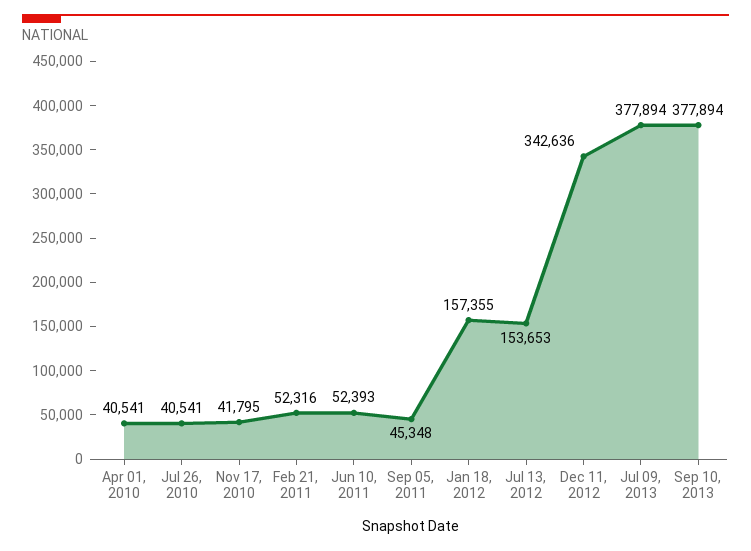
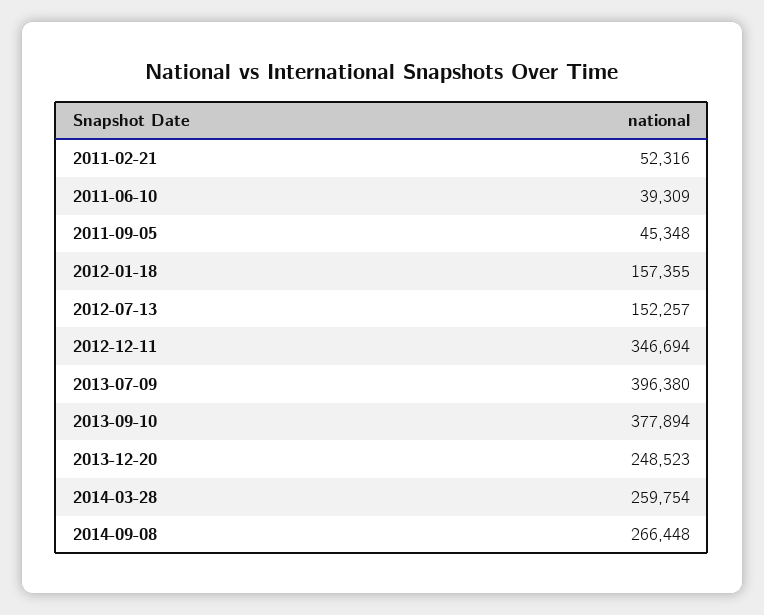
Apr 01, 2010: 40541 -> none
Jul 26, 2010: 40541 -> none
Nov 17, 2010: 41795 -> none
Jun 10, 2011: 52393 -> 39309
Jul 13, 2012: 153653 -> 152257
Dec 11, 2012: 342636 -> 346694
Jul 09, 2013: 377894 -> 396380
2013-12-20: none -> 248523
2014-03-28: none -> 259754
2014-09-08: none -> 266448

